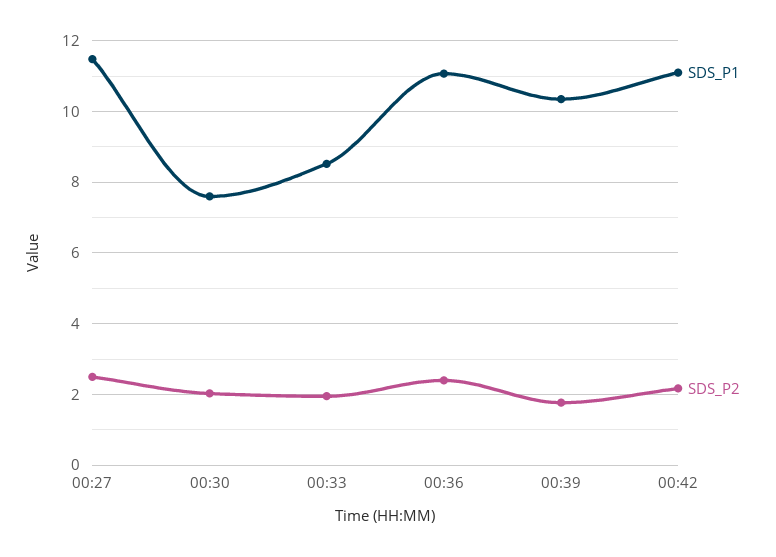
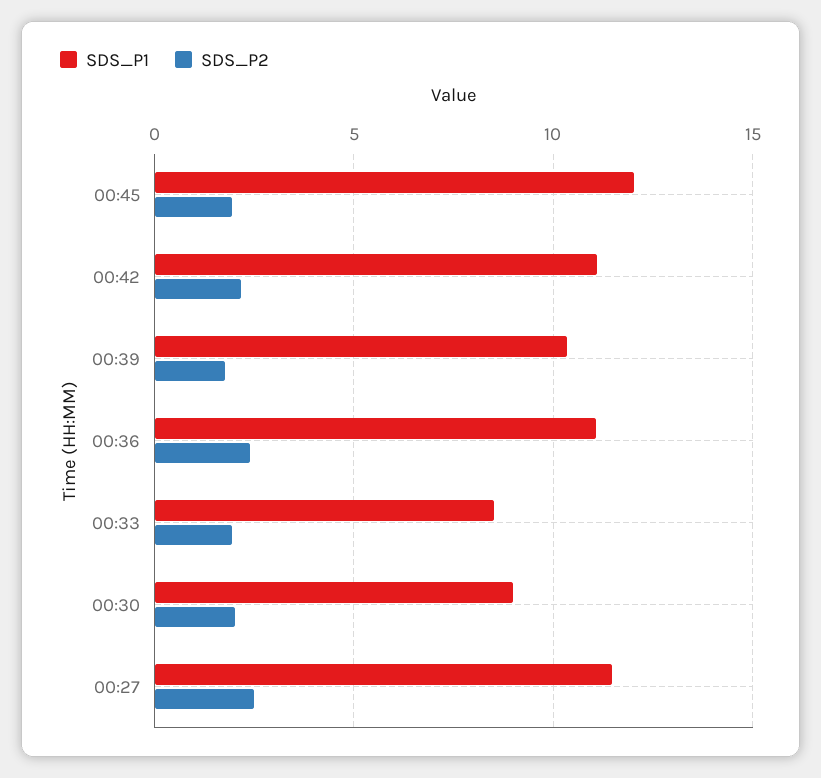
SDS_P1, 00:30: 7.6 -> 9
SDS_P1, 00:45: none -> 12
SDS_P2, 00:45: none -> 2

